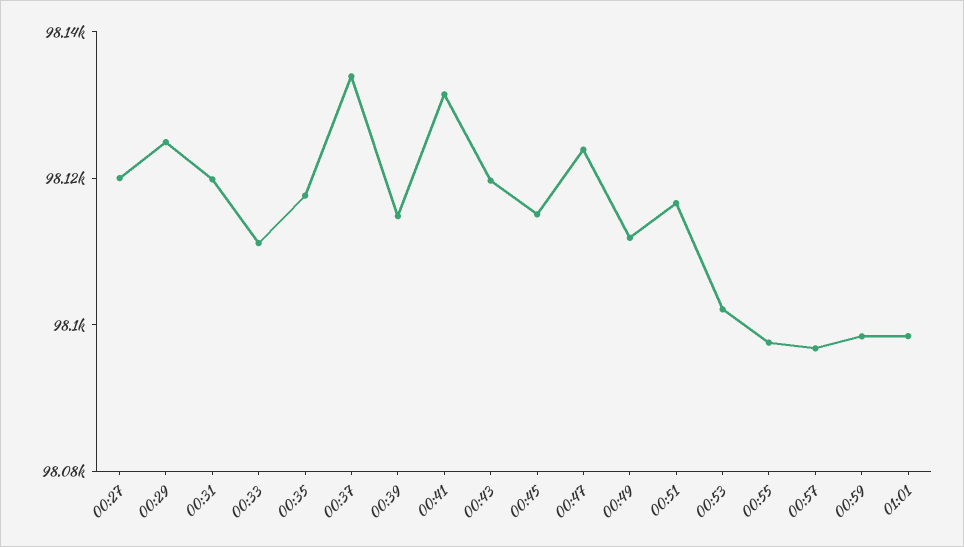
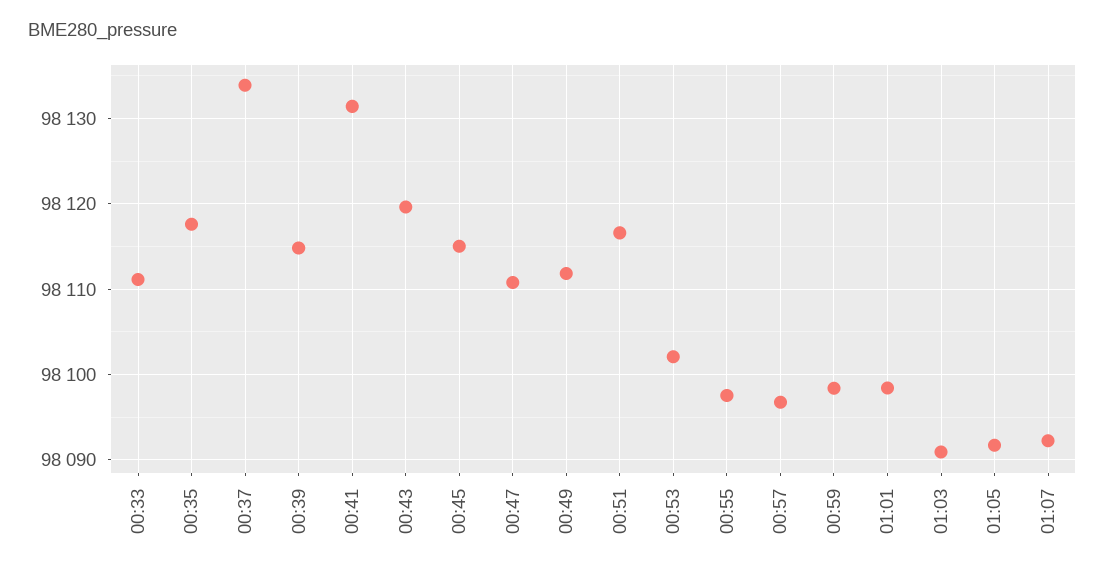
00:27: 98120 -> none
00:29: 98125 -> none
00:31: 98120 -> none
00:47: 98125 -> 98111
01:03: none -> 98091
01:05: none -> 98092
01:07: none -> 98092

